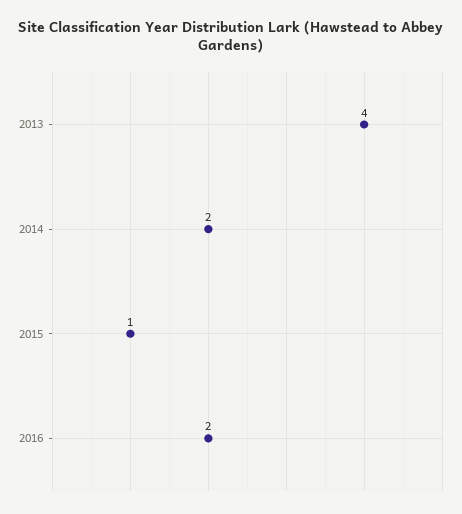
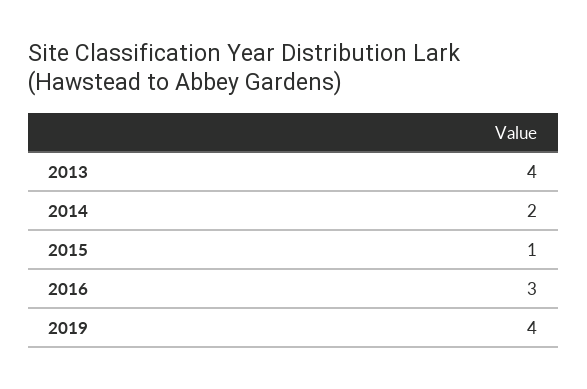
2016: 2 -> 3
2019: none -> 4

